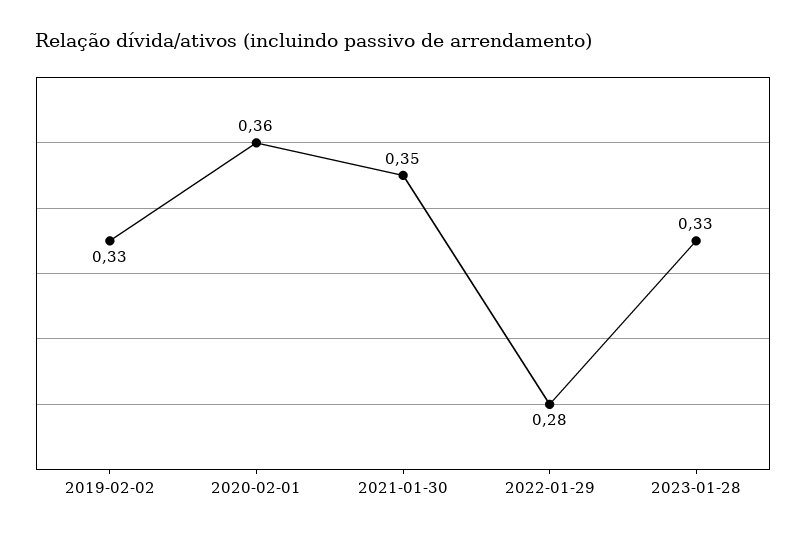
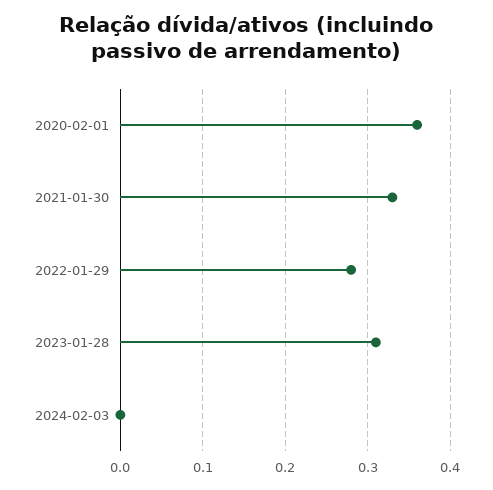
2019-02-02: 0.33 -> none
2021-01-30: 0.35 -> 0.33
2023-01-28: 0.33 -> 0.31
2024-02-03: none -> 0

